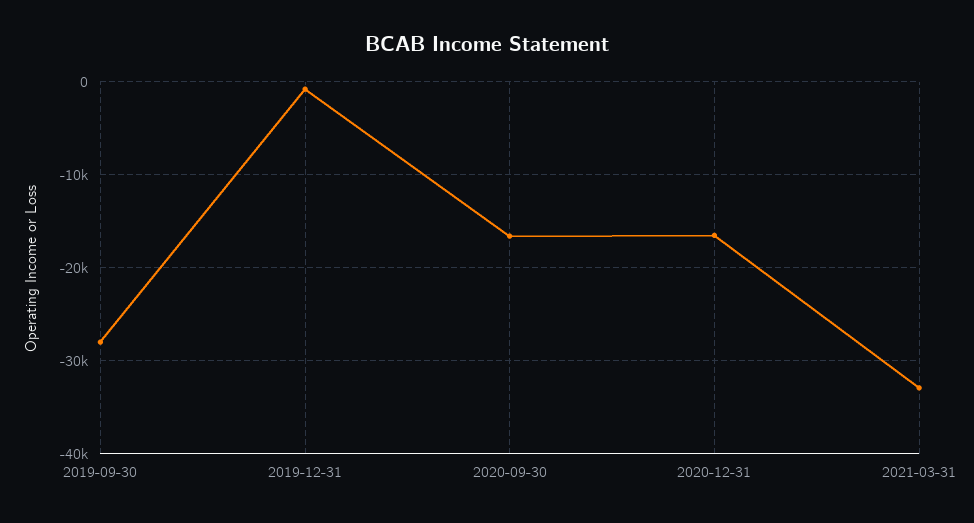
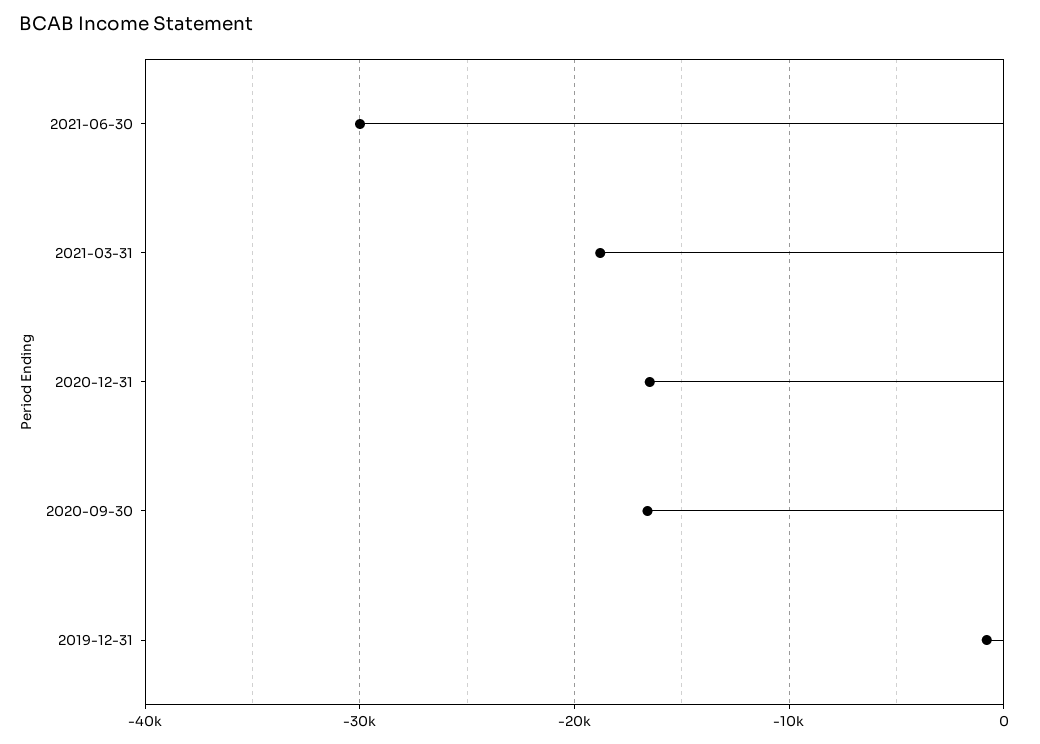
2019-09-30: -28000 -> none
2021-03-31: -33000 -> -19000
2021-06-30: none -> -30000

